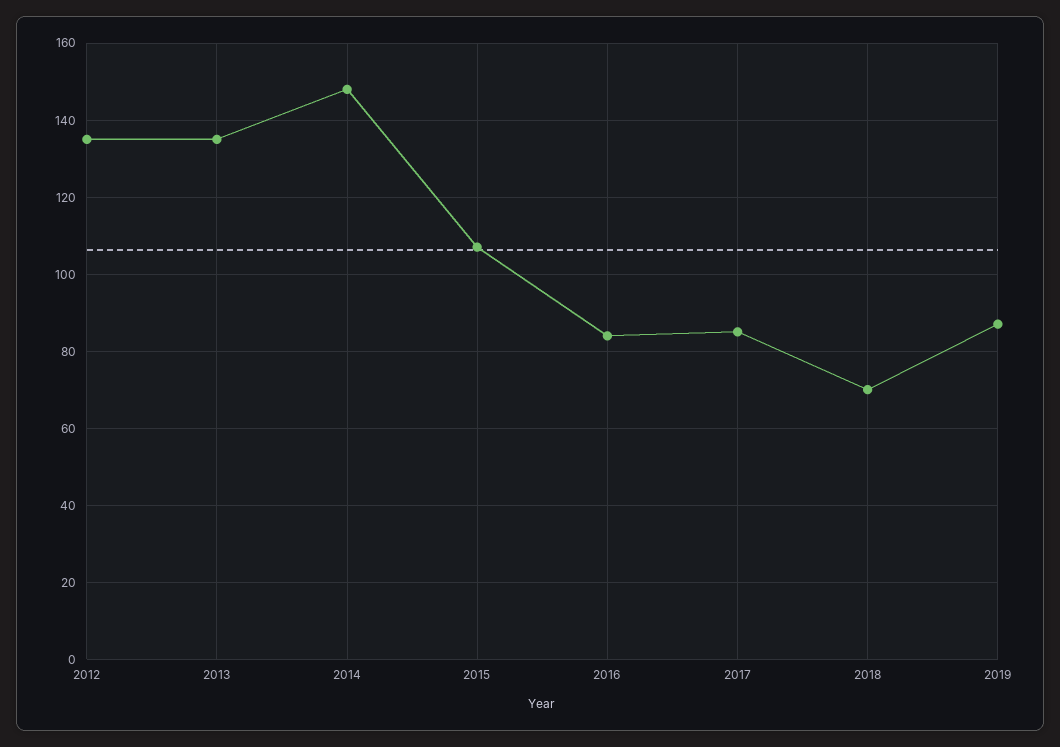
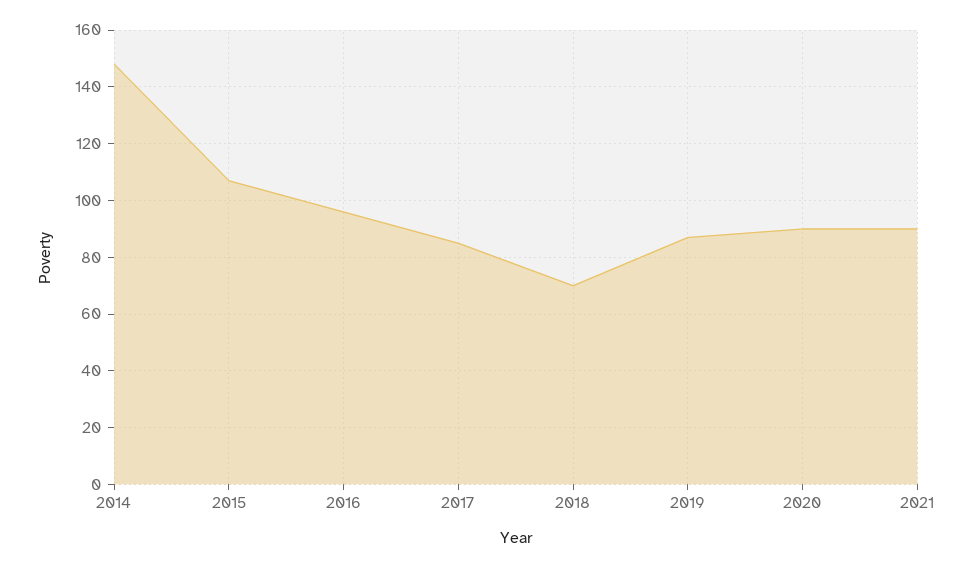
2012: 135 -> none
2013: 135 -> none
2016: 85 -> 95
2020: none -> 90
2021: none -> 90

